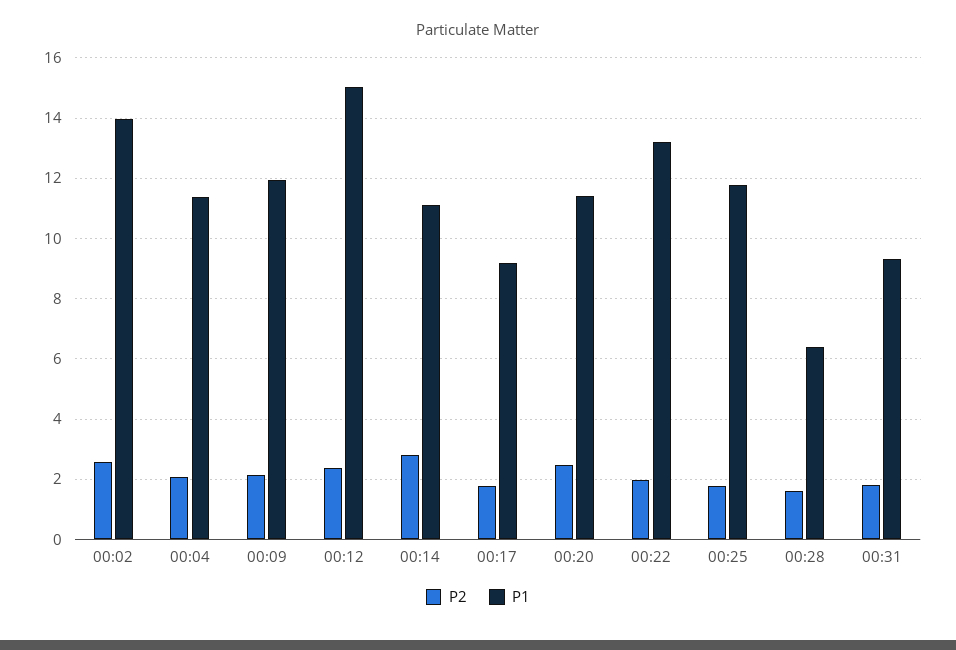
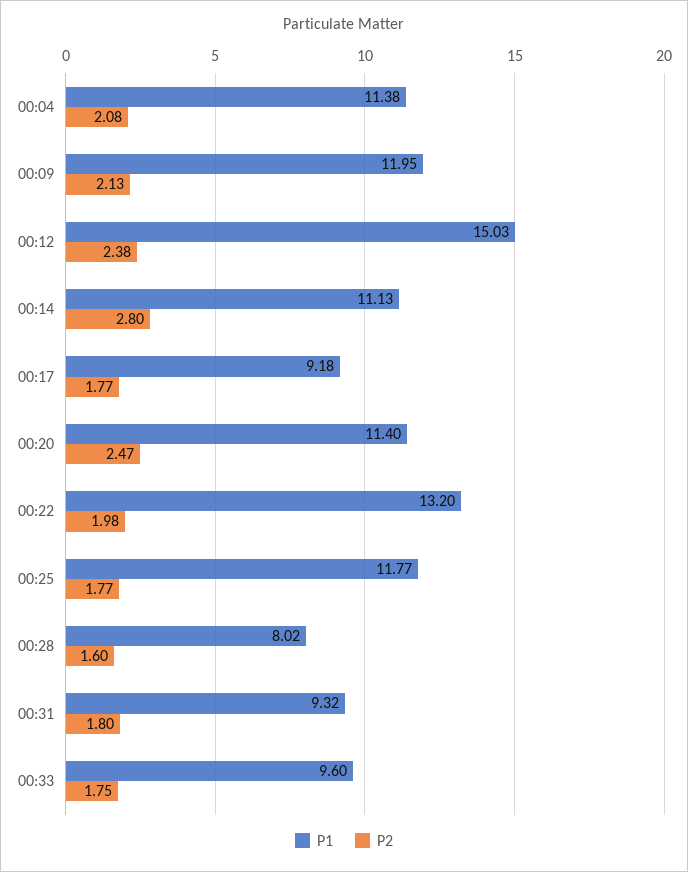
P2, 00:02: 2.6 -> none
P1, 00:02: 14 -> none
P1, 00:28: 6.4 -> 8.02
P1, 00:33: none -> 9.6
P2, 00:33: none -> 1.75

